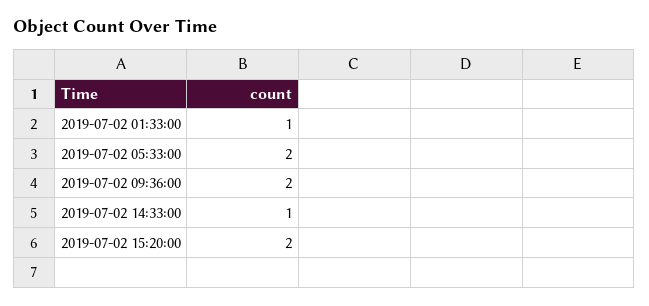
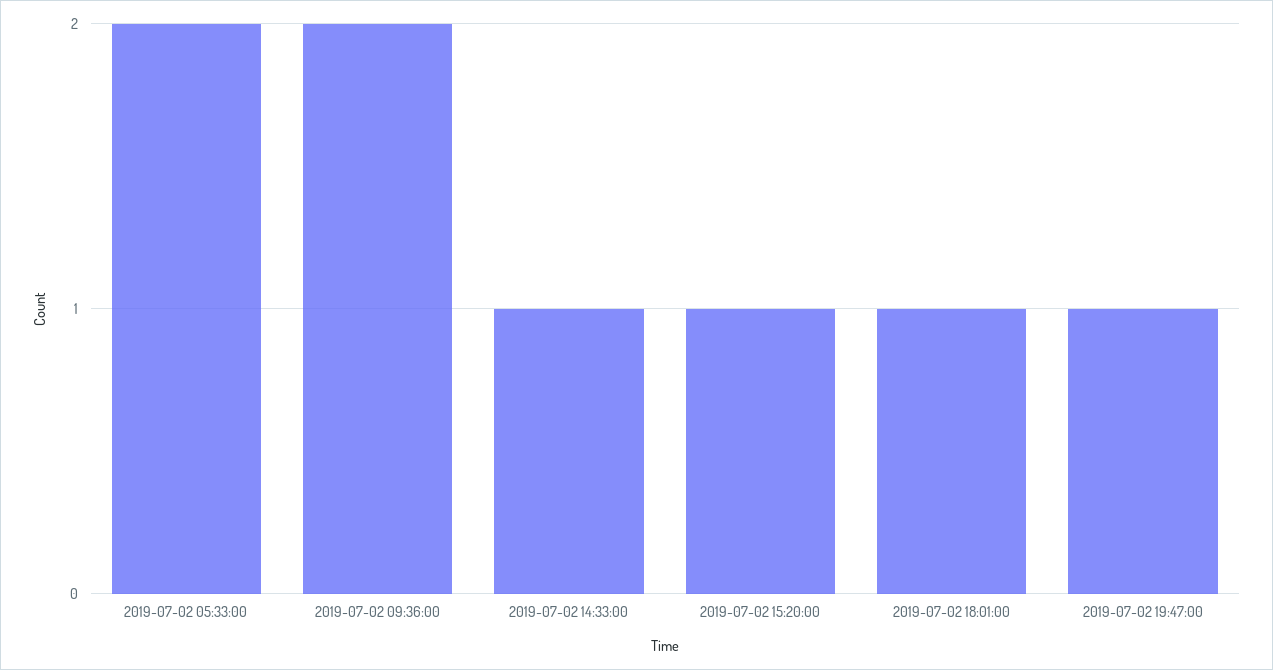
2019-07-02 01:33:00: 1 -> none
2019-07-02 15:20:00: 2 -> 1
2019-07-02 18:01:00: none -> 1
2019-07-02 19:47:00: none -> 1

